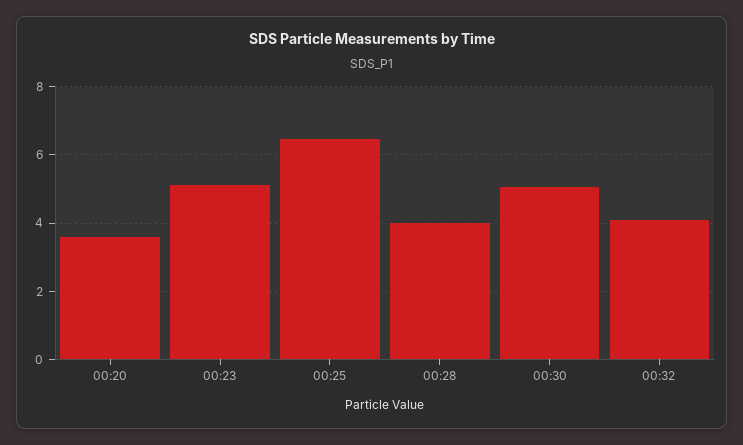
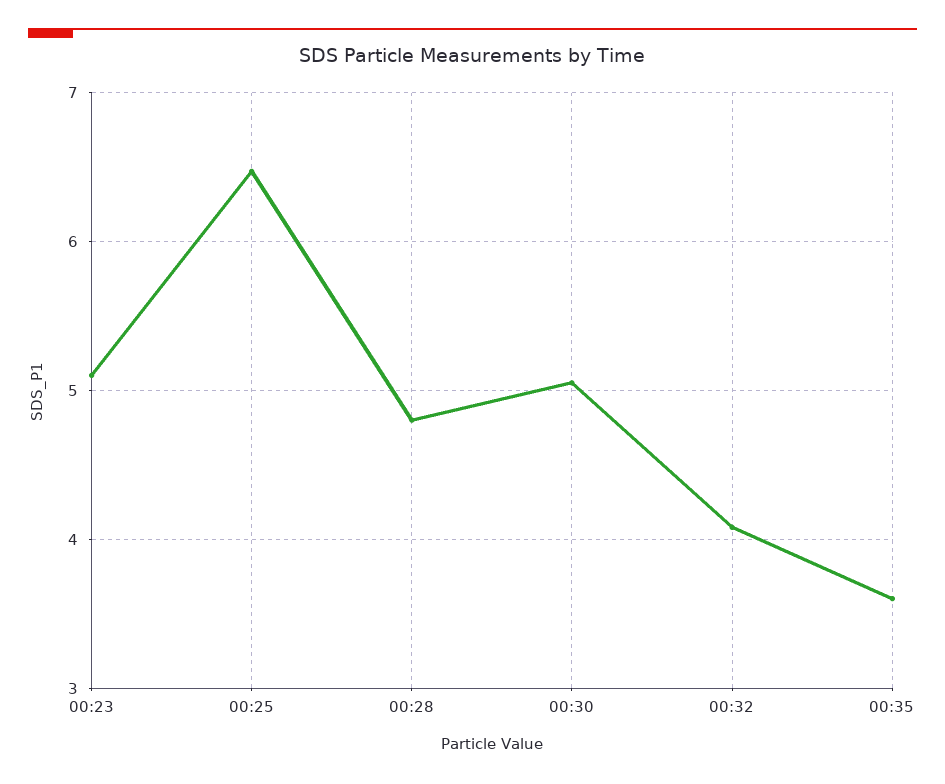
00:20: 3.6 -> none
00:28: 4 -> 4.8
00:35: none -> 3.6

